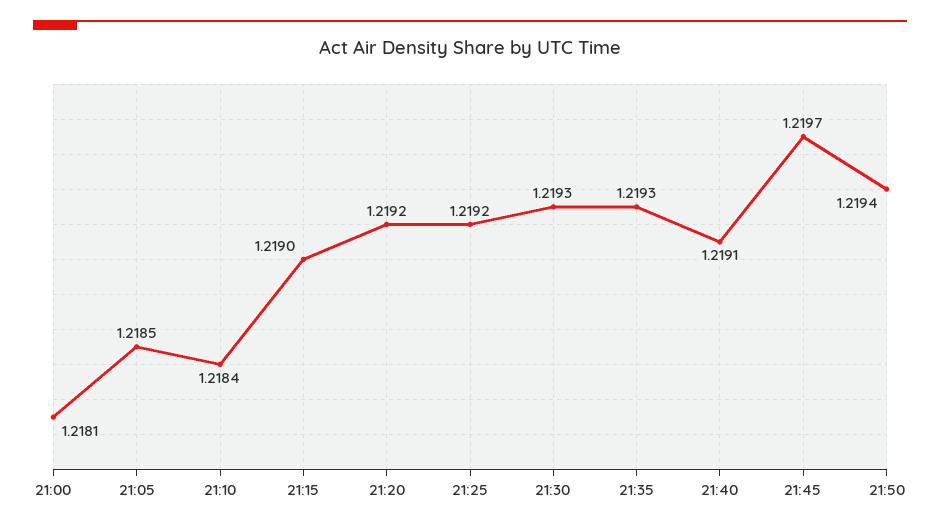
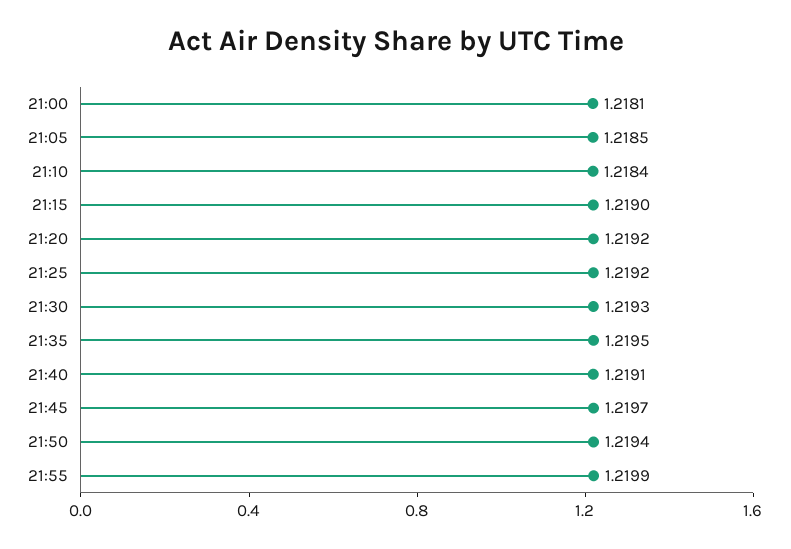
21:35: 1.2193 -> 1.2195
21:55: none -> 1.2199

